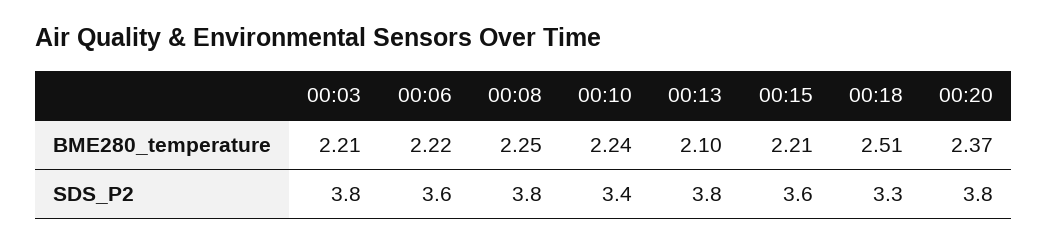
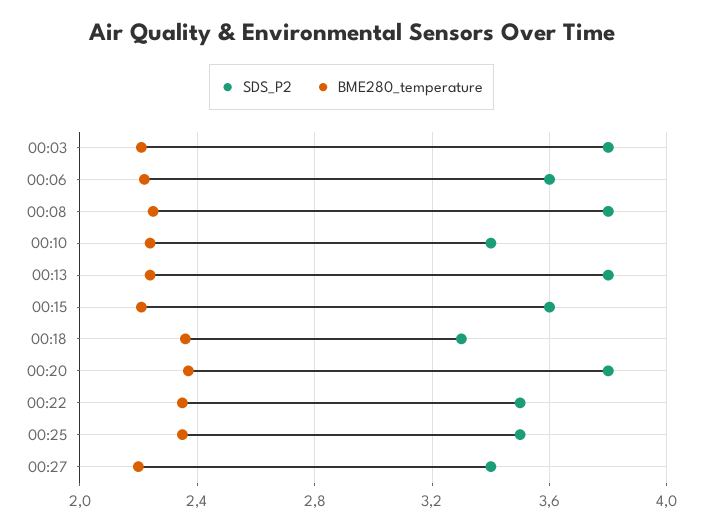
BME280_temperature, 00:13: 2.1 -> 2.25
BME280_temperature, 00:18: 2.51 -> 2.35
SDS_P2, 00:22: none -> 3.5
BME280_temperature, 00:22: none -> 2.35
SDS_P2, 00:25: none -> 3.5
BME280_temperature, 00:25: none -> 2.35
SDS_P2, 00:27: none -> 3.4
BME280_temperature, 00:27: none -> 2.2

